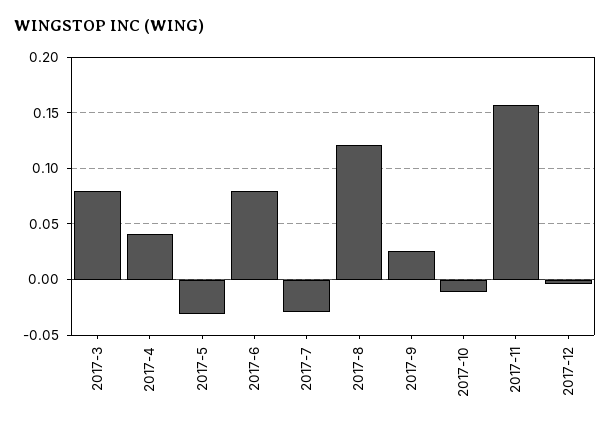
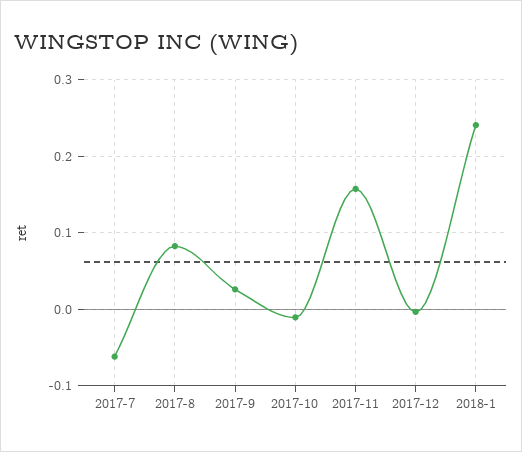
2017-3: 0.08 -> none
2017-4: 0.04 -> none
2017-5: -0.03 -> none
2017-6: 0.08 -> none
2017-7: -0.03 -> -0.06
2017-8: 0.12 -> 0.08
2018-1: none -> 0.24

